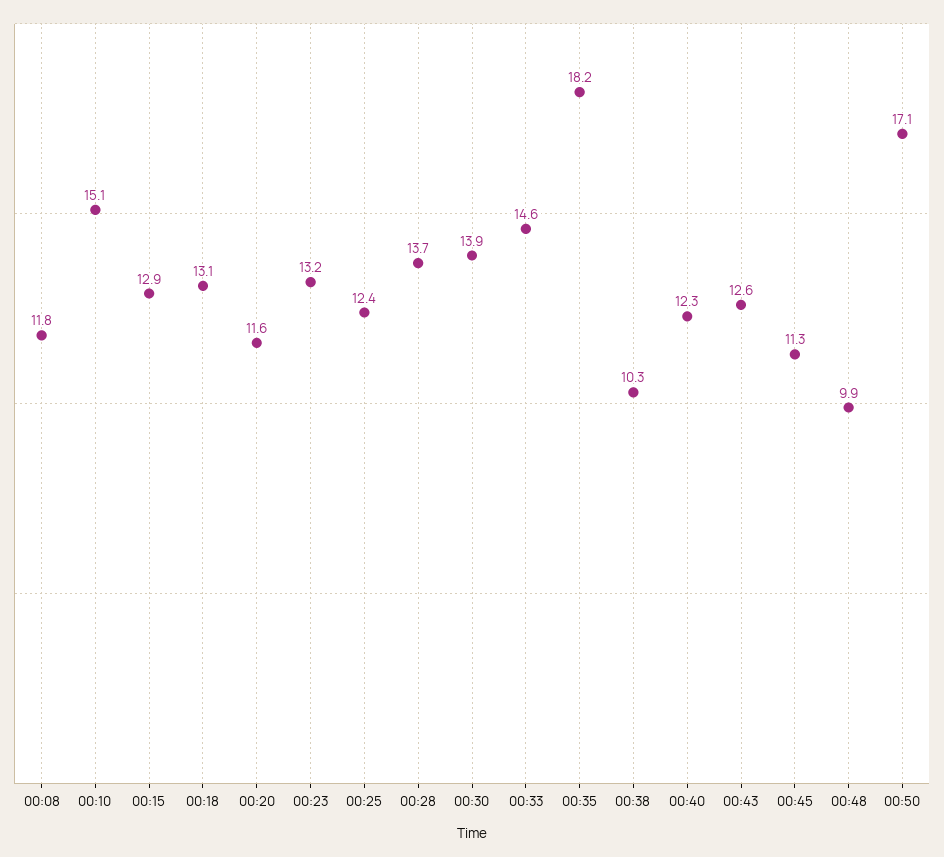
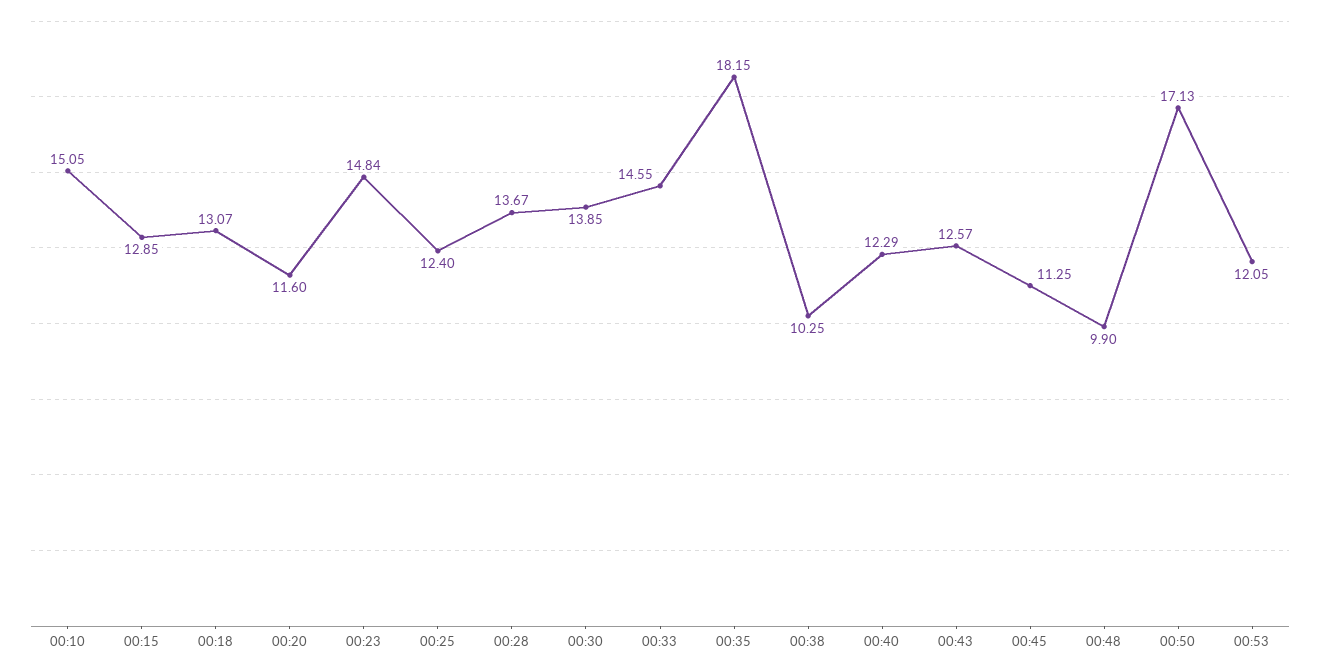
00:08: 11.8 -> none
00:23: 13.2 -> 14.84
00:53: none -> 12.05

